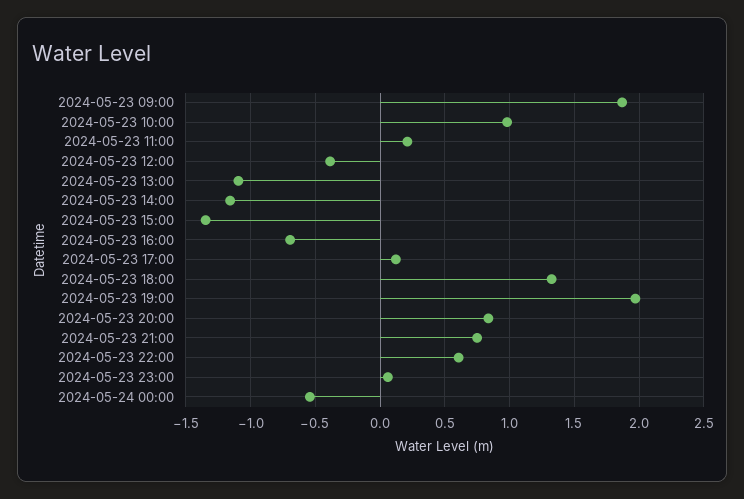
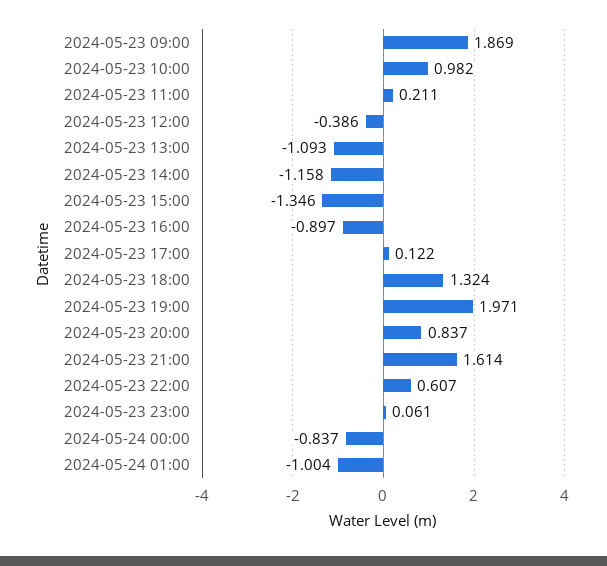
2024-05-23 16:00: -0.7 -> -0.897
2024-05-23 21:00: 0.75 -> 1.614
2024-05-24 00:00: -0.55 -> -0.837
2024-05-24 01:00: none -> -1.004

